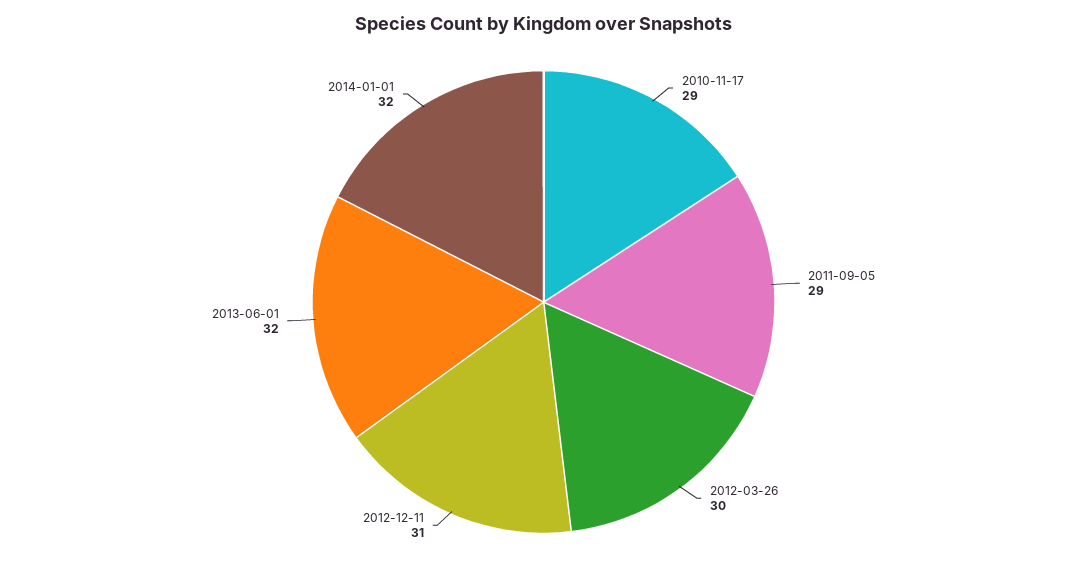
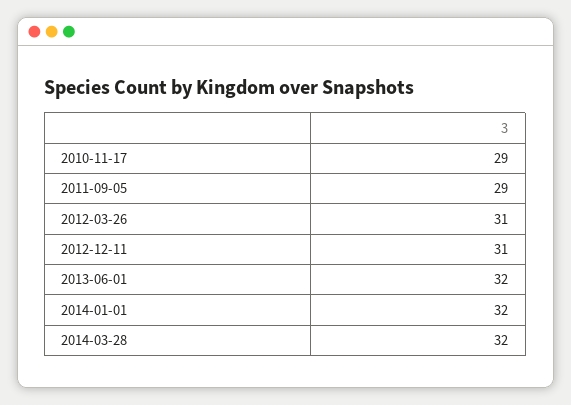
2012-03-26: 30 -> 31
2014-03-28: none -> 32

